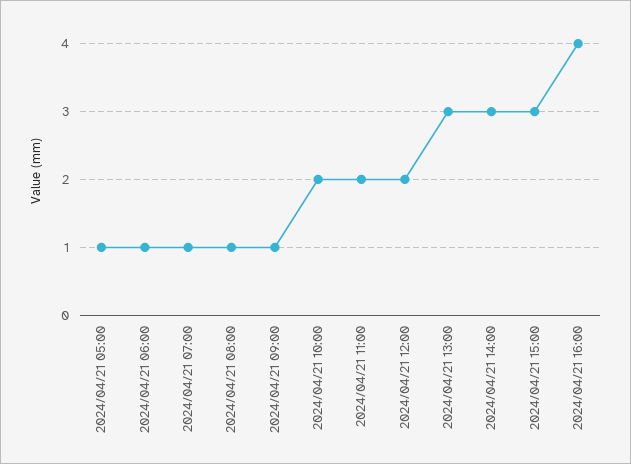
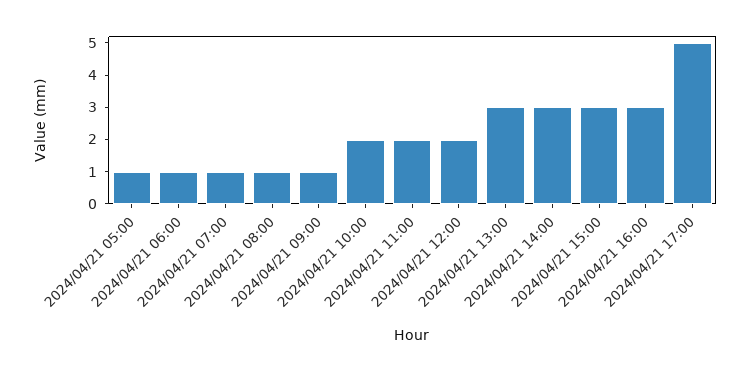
2024/04/21 16:00: 4 -> 3
2024/04/21 17:00: none -> 5

